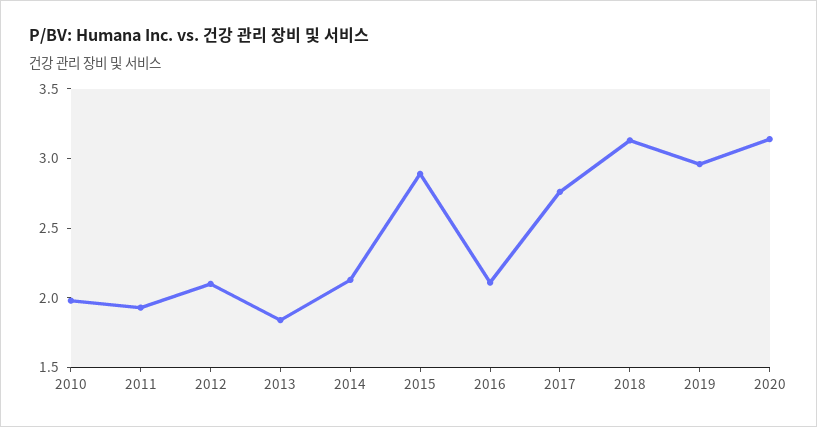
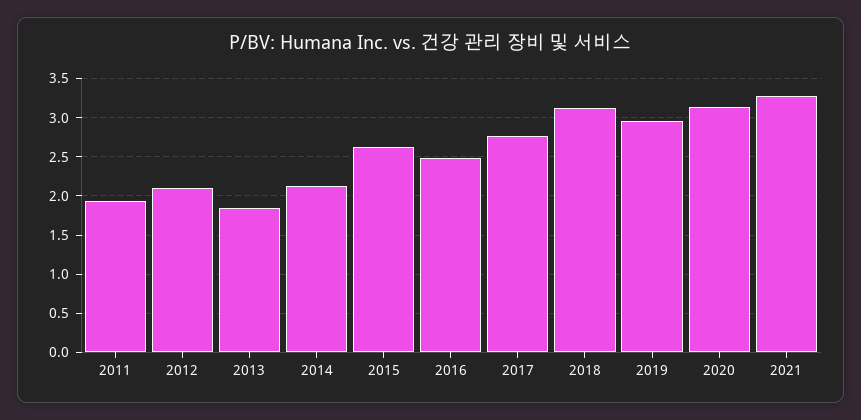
2010: 2 -> none
2015: 2.9 -> 2.6
2016: 2.1 -> 2.5
2021: none -> 3.3

